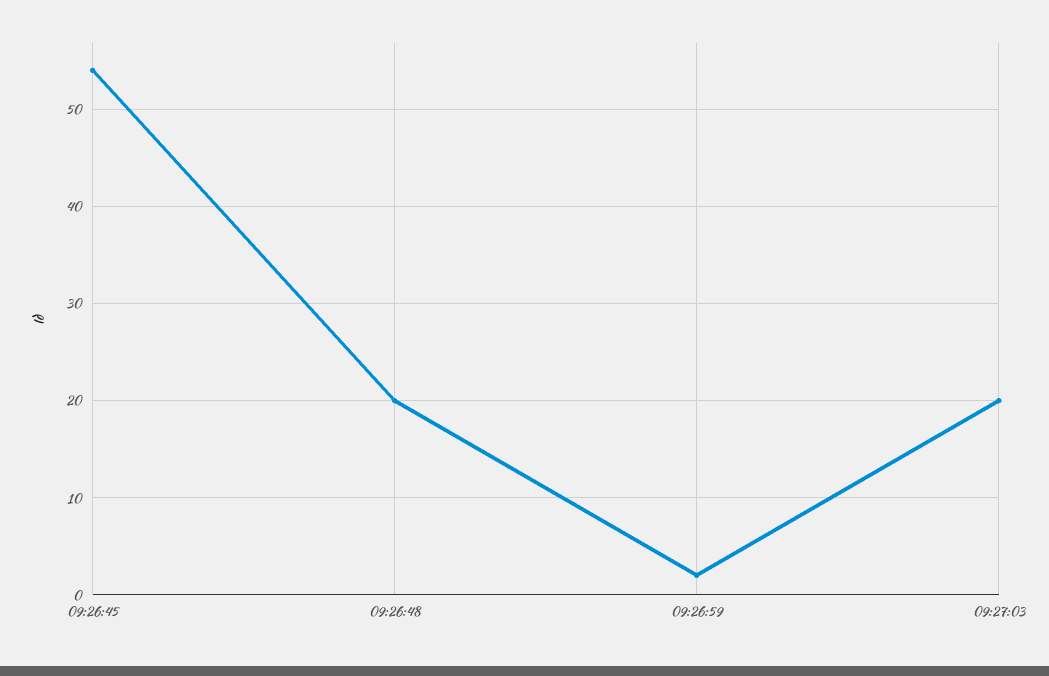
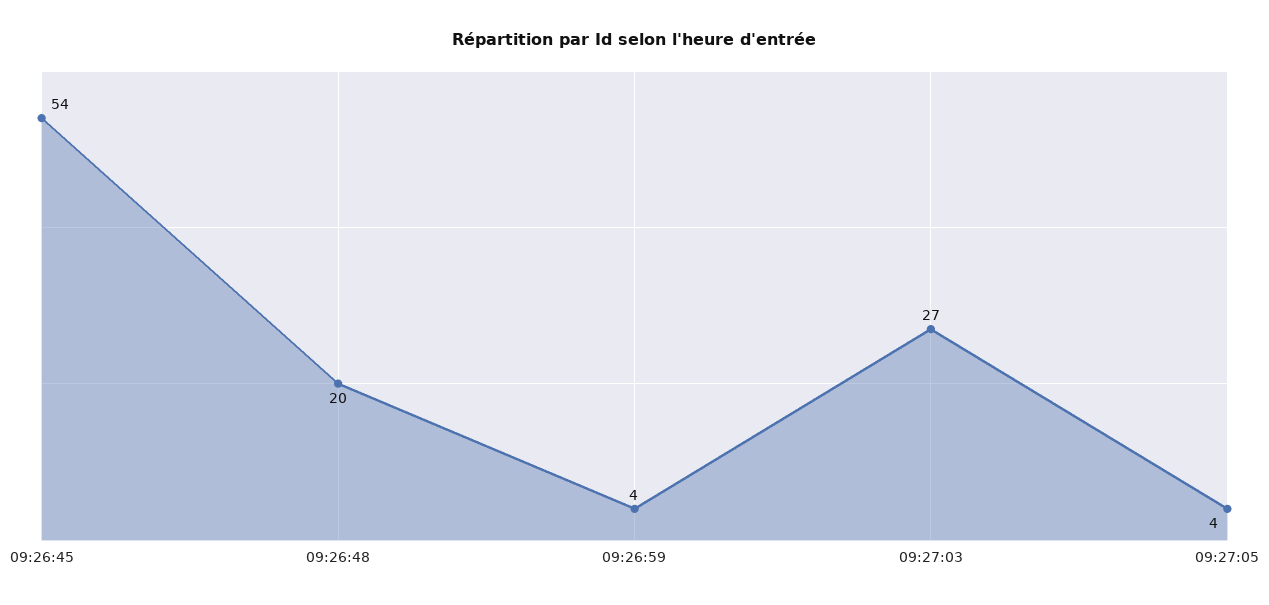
09:26:59: 2 -> 4
09:27:03: 20 -> 27
09:27:05: none -> 4

